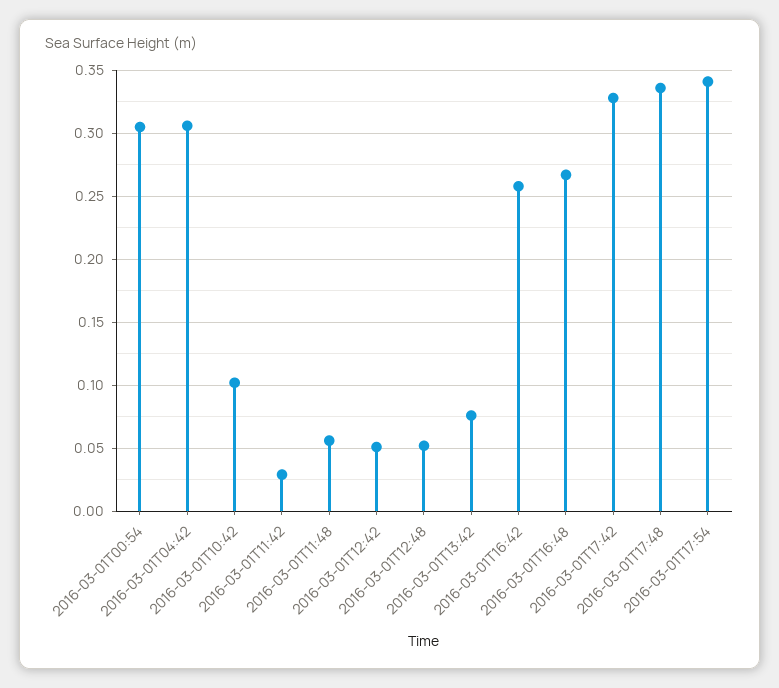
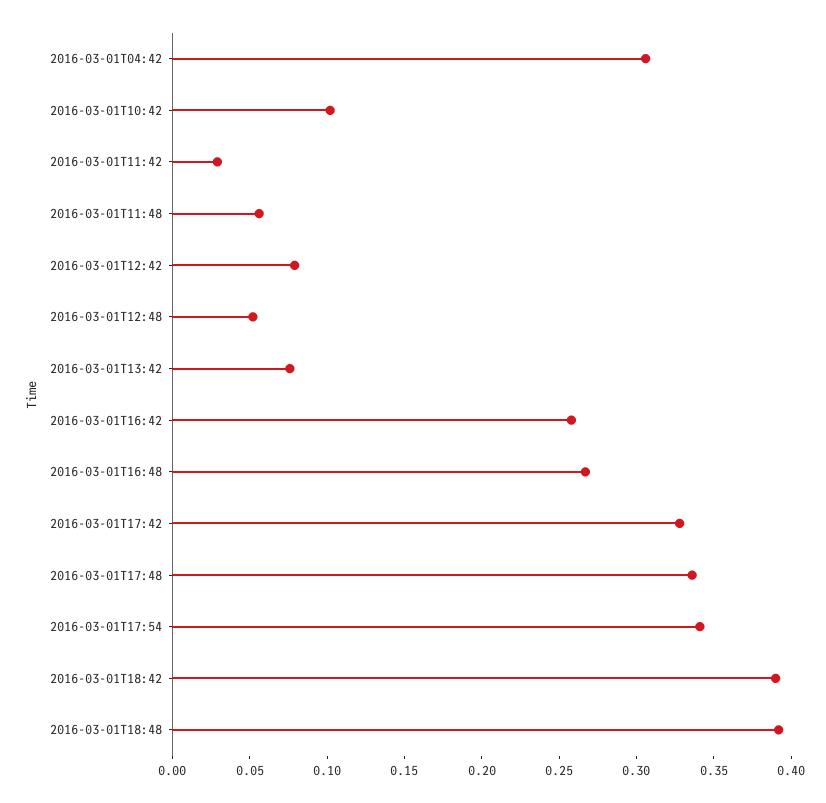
2016-03-01T00:54: 0.305 -> none
2016-03-01T12:42: 0.05 -> 0.08
2016-03-01T18:42: none -> 0.39
2016-03-01T18:48: none -> 0.39

